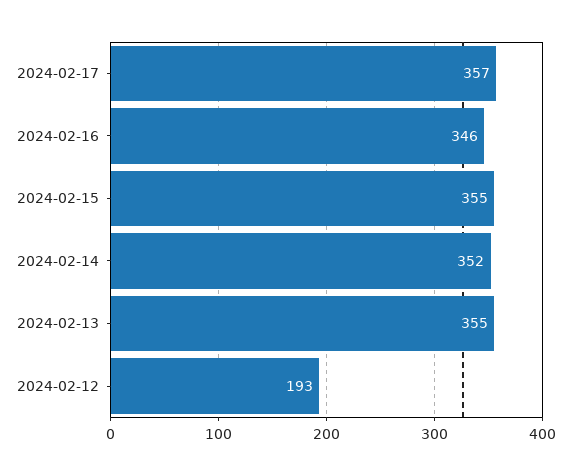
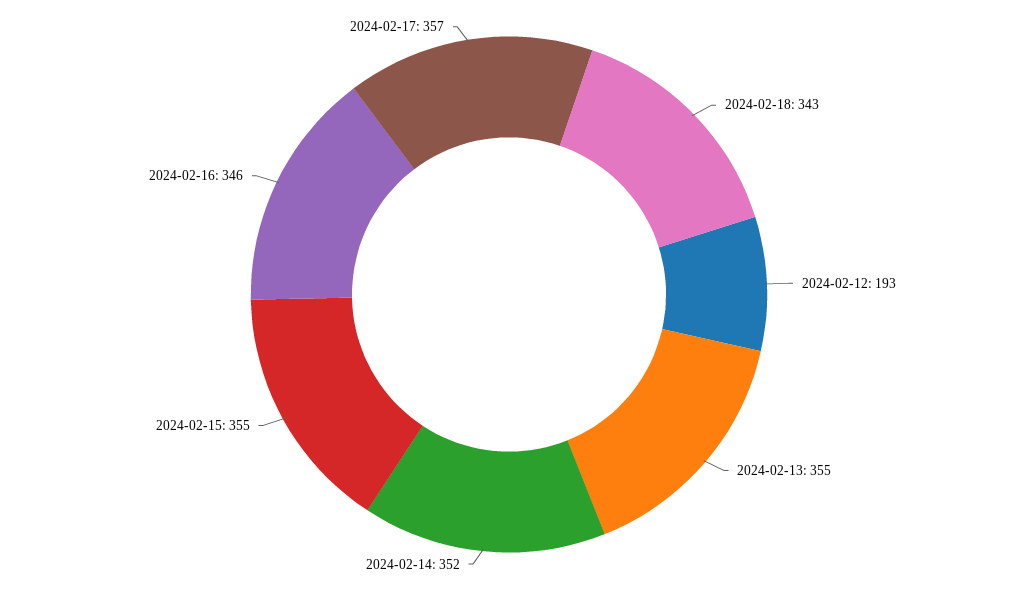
2024-02-18: none -> 343

